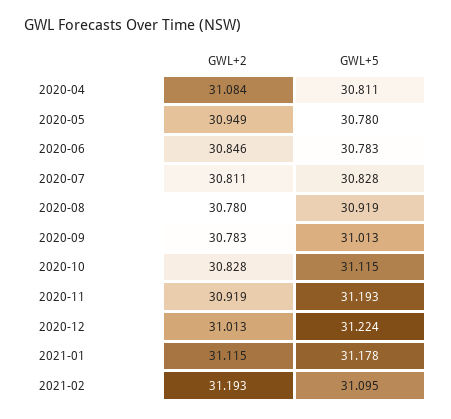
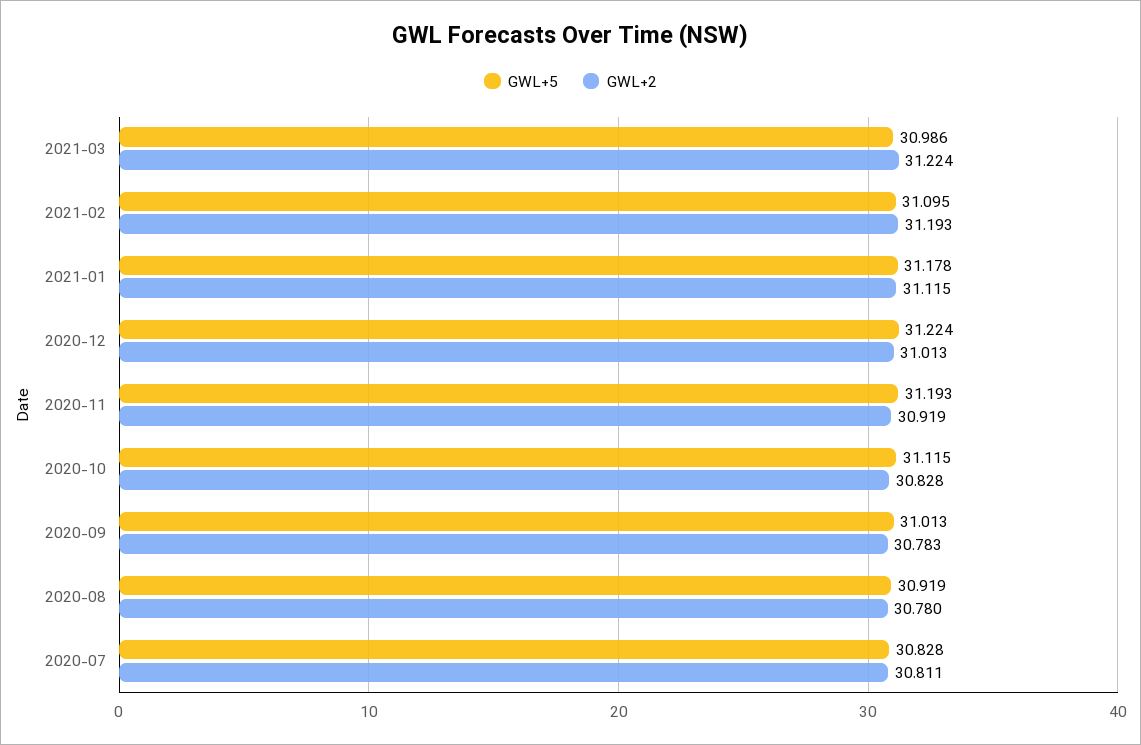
GWL+2, 2020-04: 31.084 -> none
GWL+5, 2020-04: 30.811 -> none
GWL+2, 2020-05: 30.949 -> none
GWL+5, 2020-05: 30.78 -> none
GWL+2, 2020-06: 30.846 -> none
GWL+5, 2020-06: 30.783 -> none
GWL+5, 2021-03: none -> 30.986
GWL+2, 2021-03: none -> 31.224

